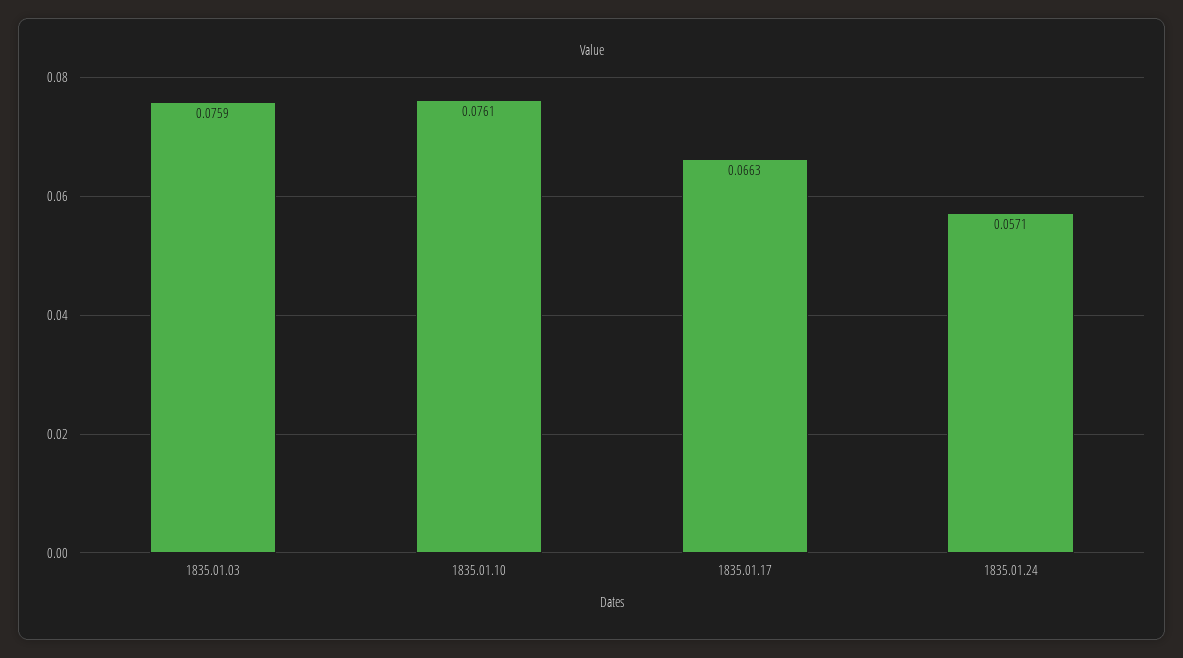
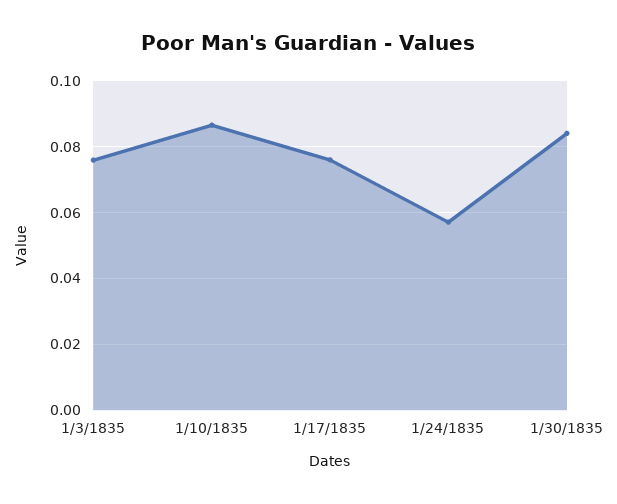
1835.01.10: 0.0761 -> 0.086
1835.01.17: 0.0663 -> 0.076
1/30/1835: none -> 0.084

